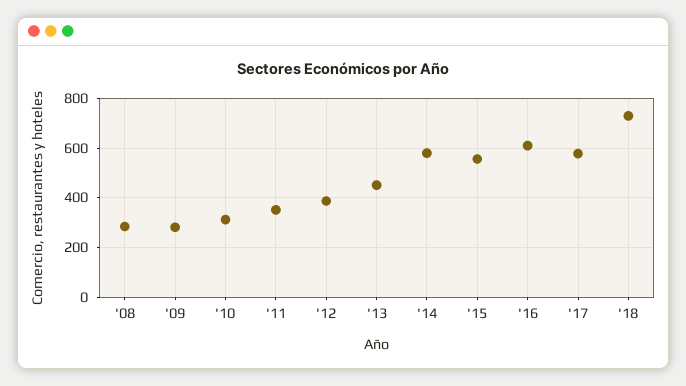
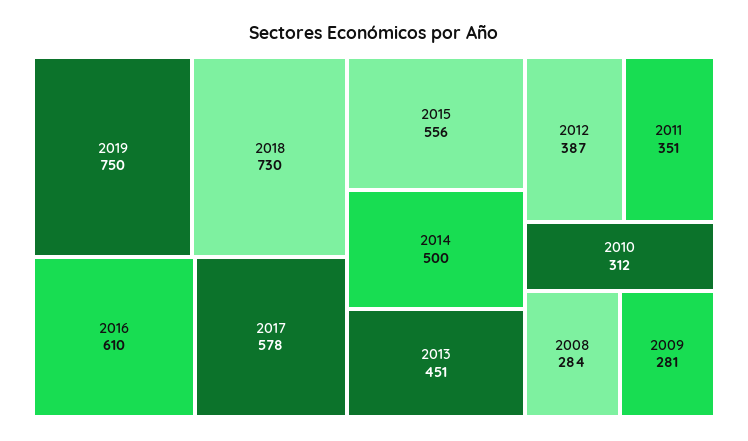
'14: 575 -> 500
2019: none -> 750

